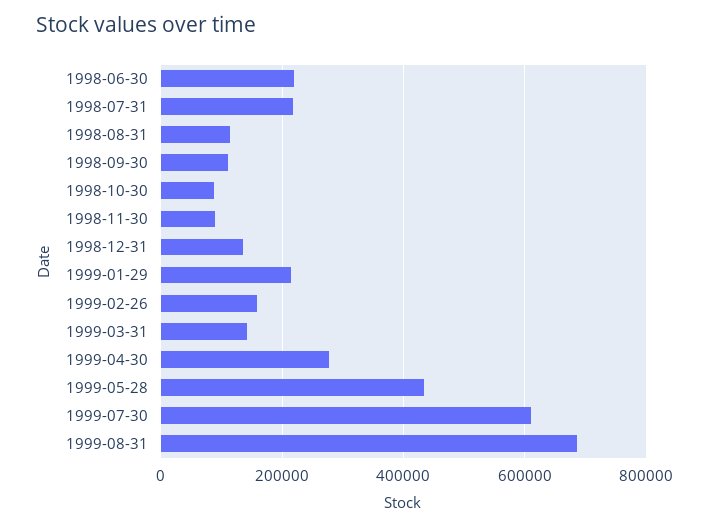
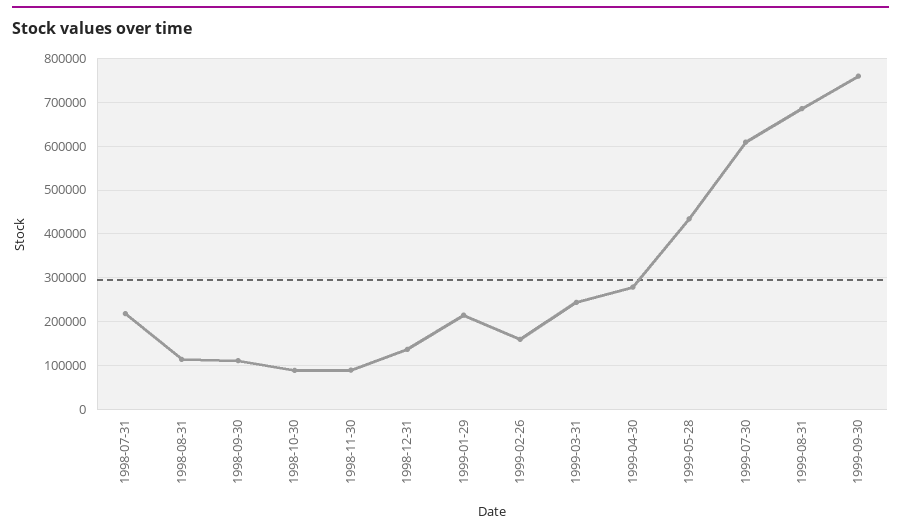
1998-06-30: 220000 -> none
1999-03-31: 140000 -> 240000
1999-09-30: none -> 760000

